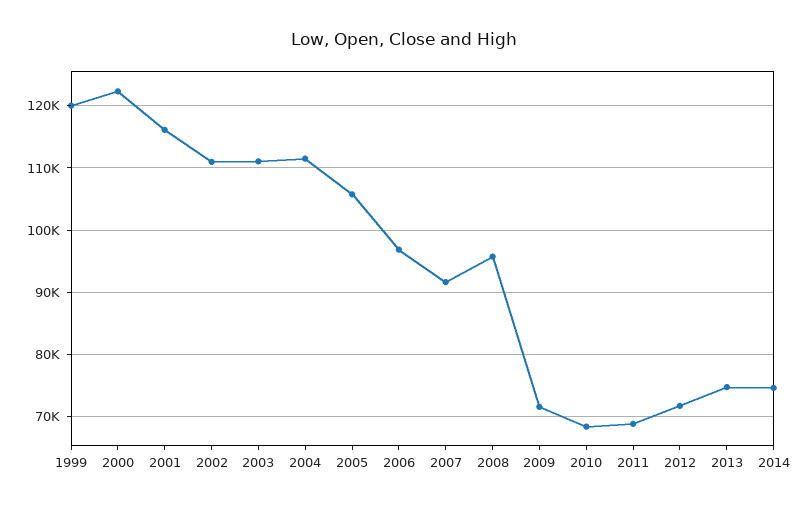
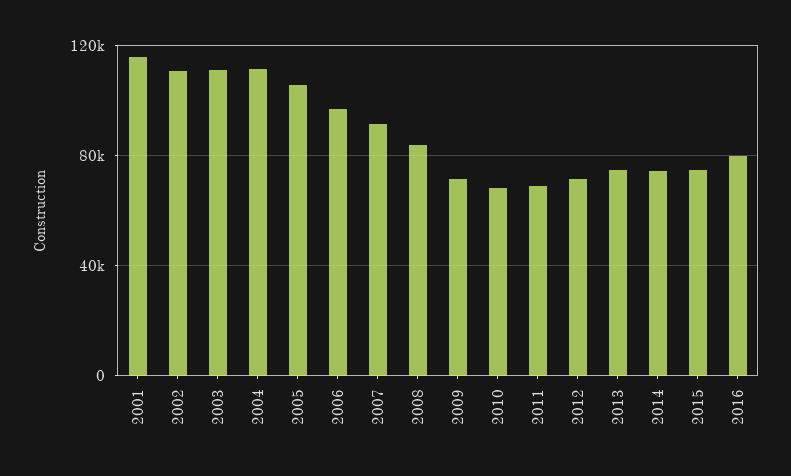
1999: 120000 -> none
2000: 122000 -> none
2008: 96000 -> 85000
2015: none -> 75000
2016: none -> 80000

